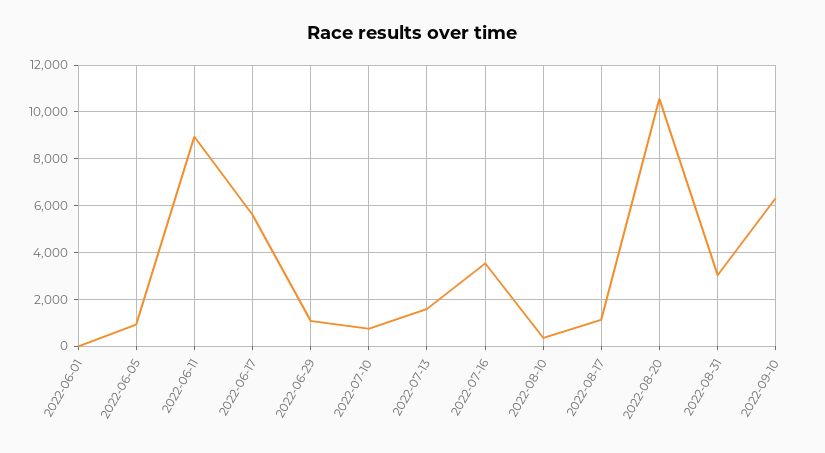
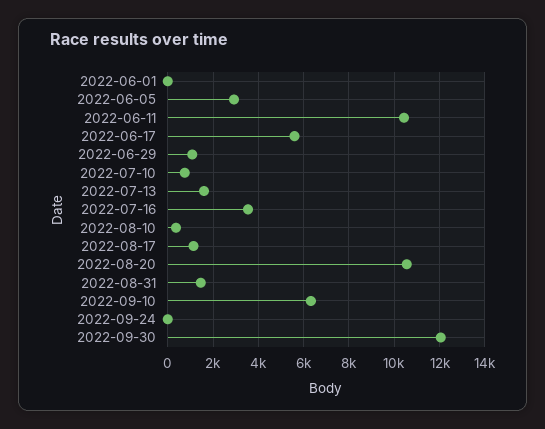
2022-06-05: 1000 -> 3000
2022-06-11: 9000 -> 10500
2022-08-31: 3000 -> 1500
2022-09-24: none -> 0
2022-09-30: none -> 12000

